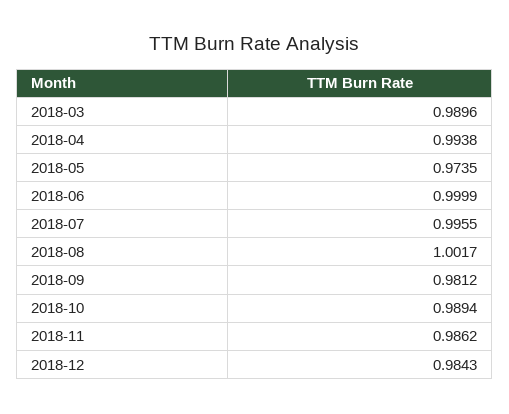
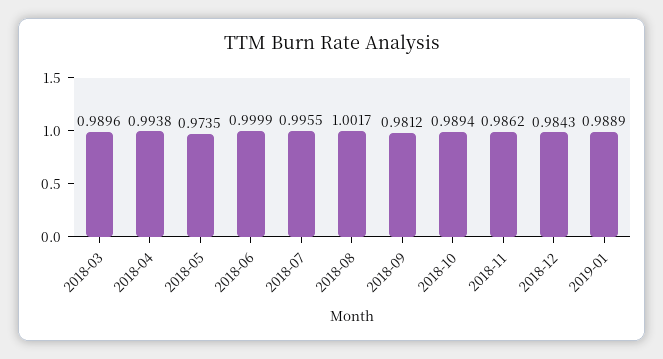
2019-01: none -> 0.9889

